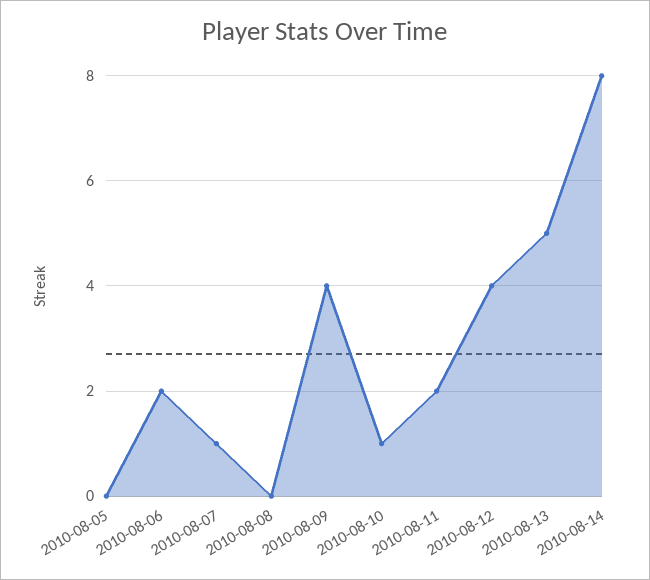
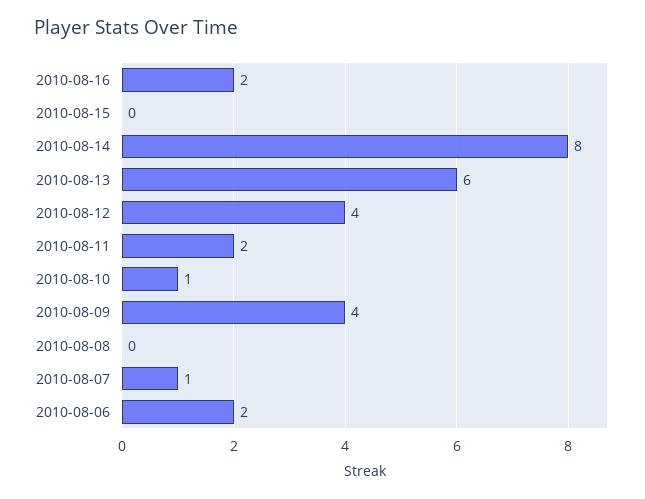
2010-08-05: 0 -> none
2010-08-13: 5 -> 6
2010-08-16: none -> 2
2010-08-15: none -> 0

